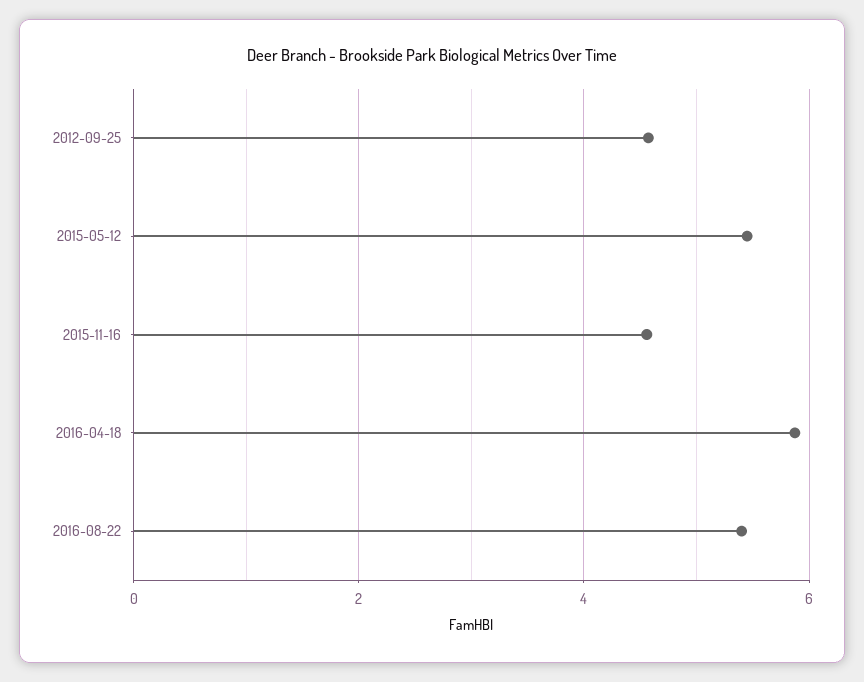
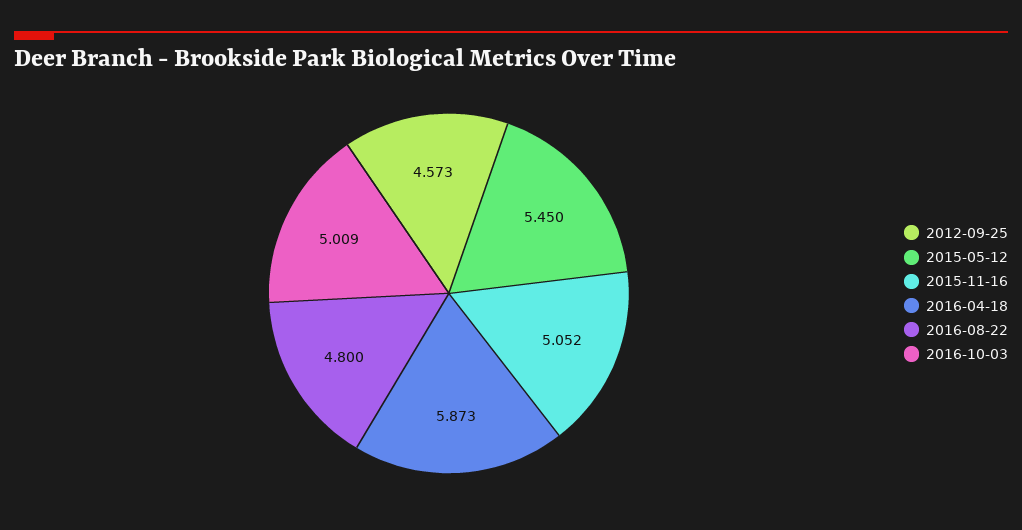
2015-11-16: 4.6 -> 5.052
2016-08-22: 5.4 -> 4.8
2016-10-03: none -> 5.009

